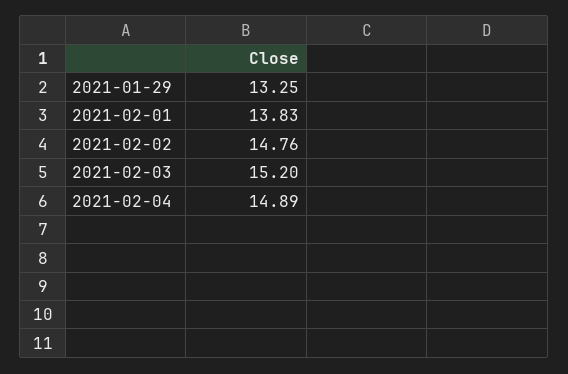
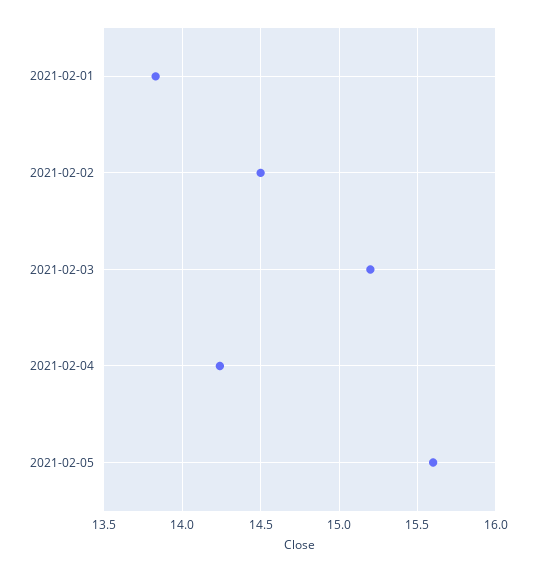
2021-01-29: 13.25 -> none
2021-02-02: 14.76 -> 14.5
2021-02-04: 14.89 -> 14.25
2021-02-05: none -> 15.6

